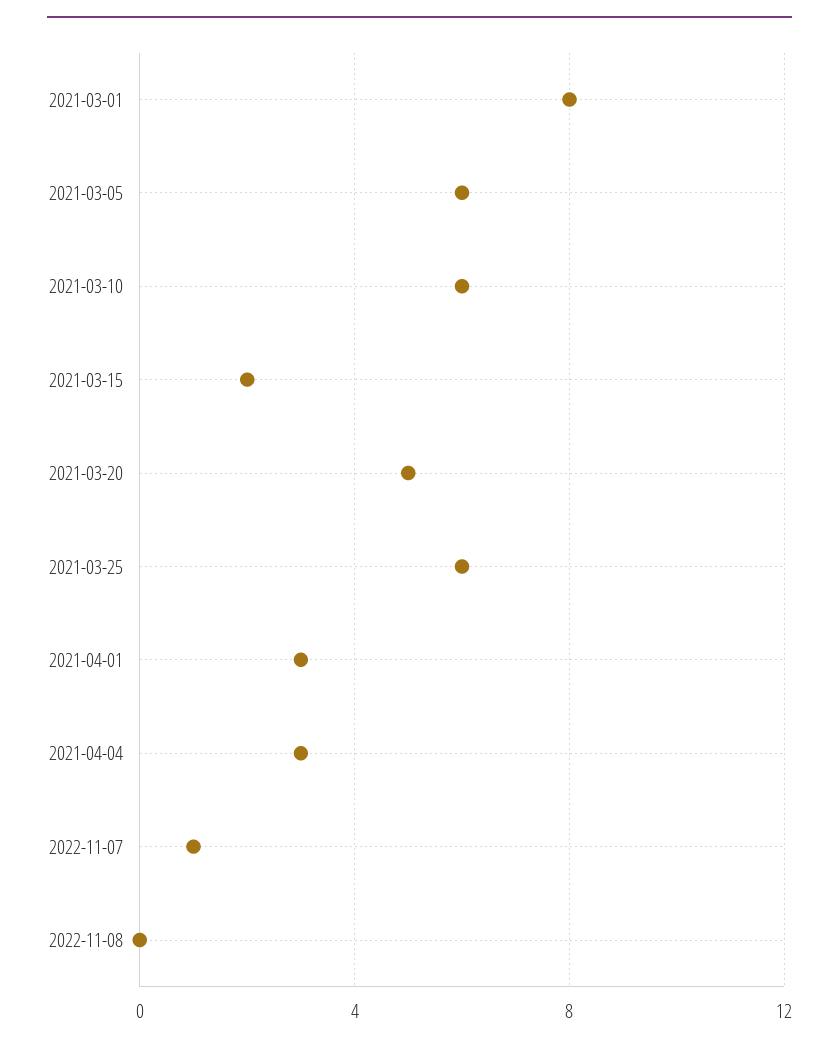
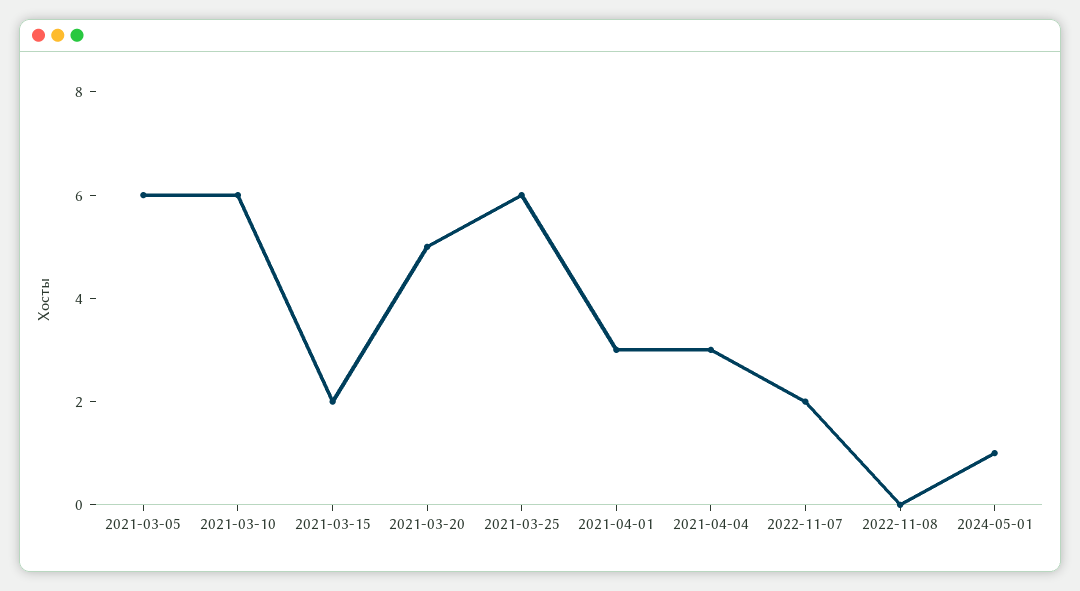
2021-03-01: 8 -> none
2022-11-07: 1 -> 2
2024-05-01: none -> 1

